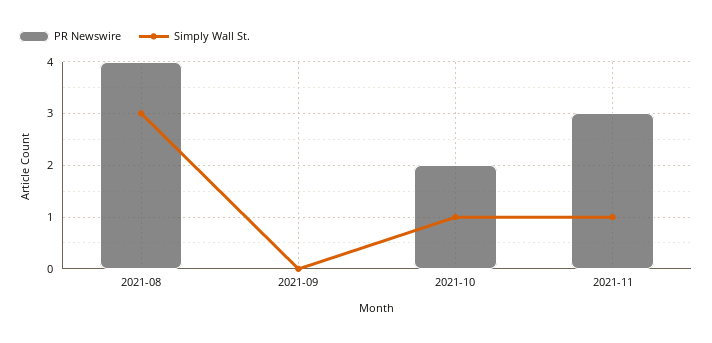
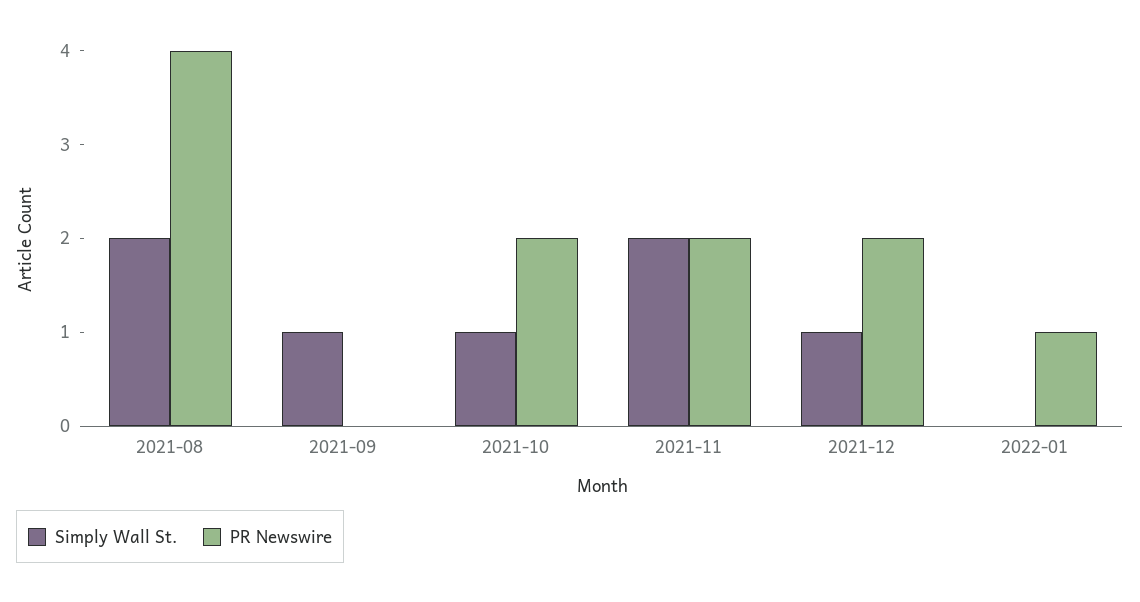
Simply Wall St., 2021-08: 3 -> 2
Simply Wall St., 2021-09: 0 -> 1
PR Newswire, 2021-11: 3 -> 2
Simply Wall St., 2021-11: 1 -> 2
Simply Wall St., 2021-12: none -> 1
PR Newswire, 2021-12: none -> 2
Simply Wall St., 2022-01: none -> 0
PR Newswire, 2022-01: none -> 1

